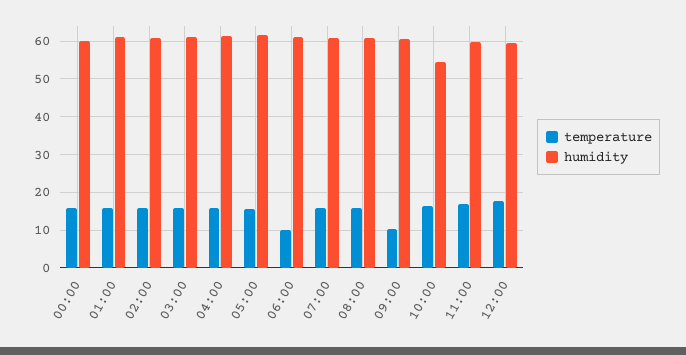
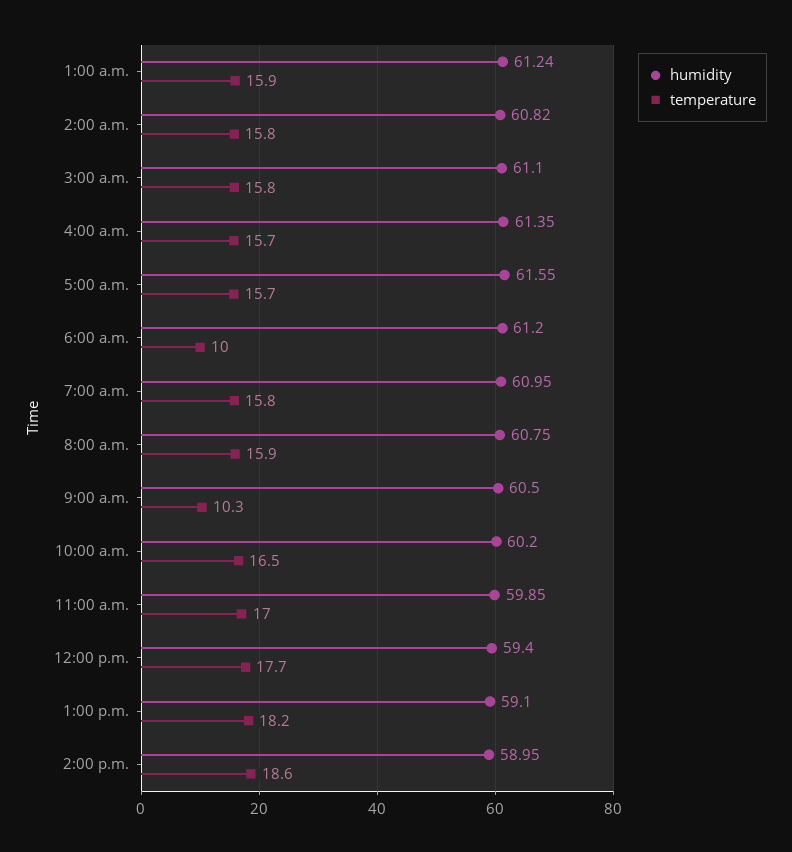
temperature, 00:00: 16 -> none
humidity, 00:00: 60 -> none
humidity, 10:00: 54 -> 60.2
humidity, 1:00 p.m.: none -> 59.1
temperature, 1:00 p.m.: none -> 18.2
humidity, 2:00 p.m.: none -> 58.95
temperature, 2:00 p.m.: none -> 18.6

